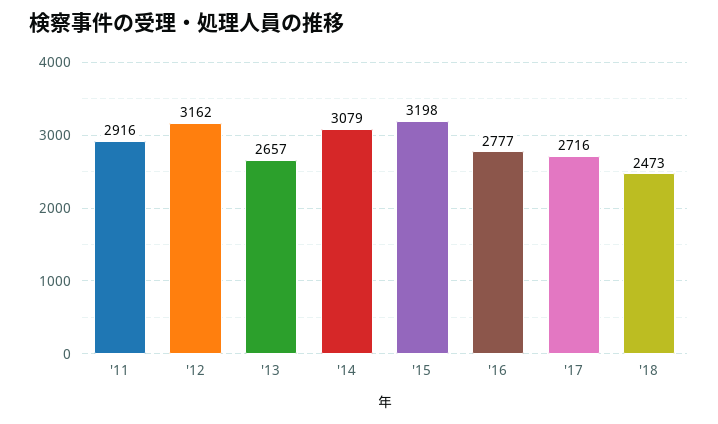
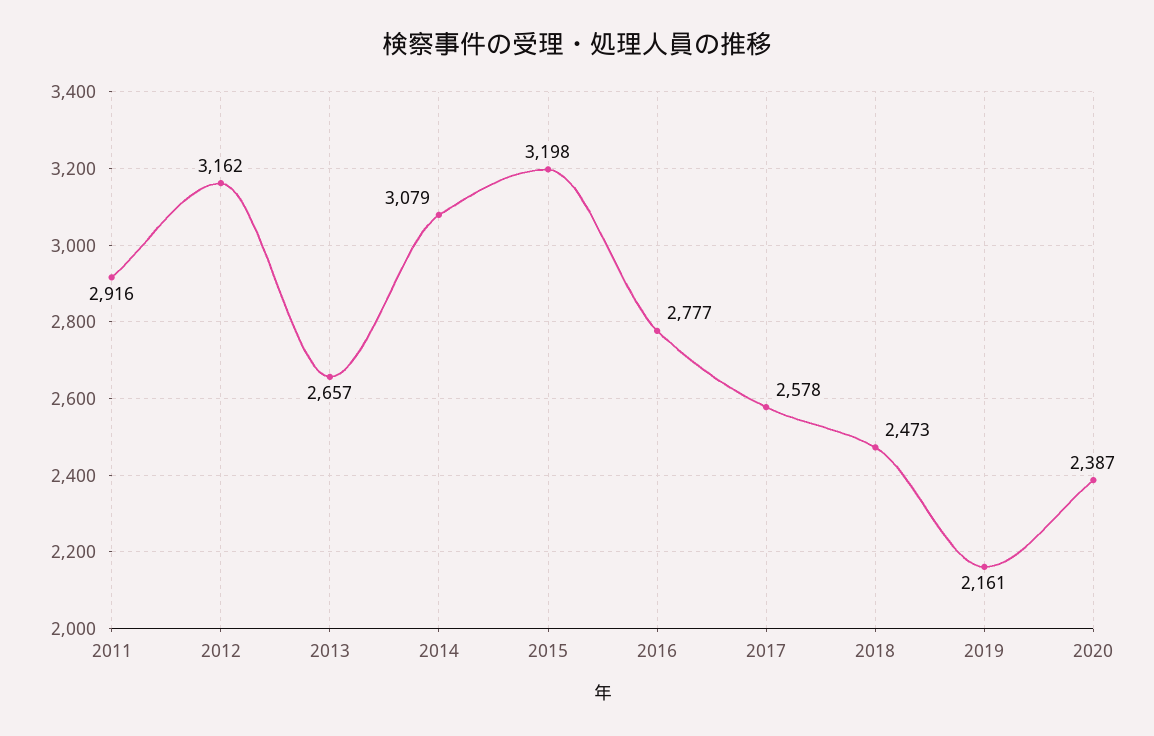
'17: 2716 -> 2578
2019: none -> 2161
2020: none -> 2387

